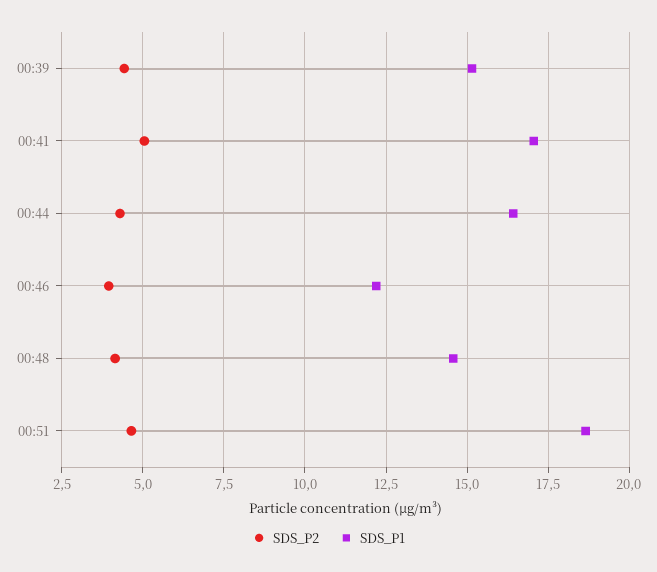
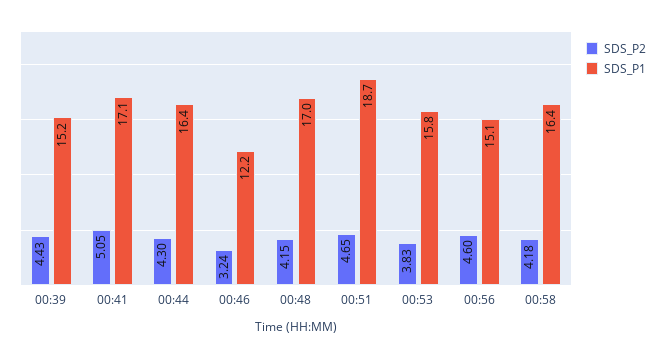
SDS_P2, 00:46: 4 -> 3.24
SDS_P1, 00:48: 14.5 -> 17
SDS_P2, 00:53: none -> 3.83
SDS_P1, 00:53: none -> 15.8
SDS_P2, 00:56: none -> 4.6
SDS_P1, 00:56: none -> 15.1
SDS_P2, 00:58: none -> 4.18
SDS_P1, 00:58: none -> 16.4

